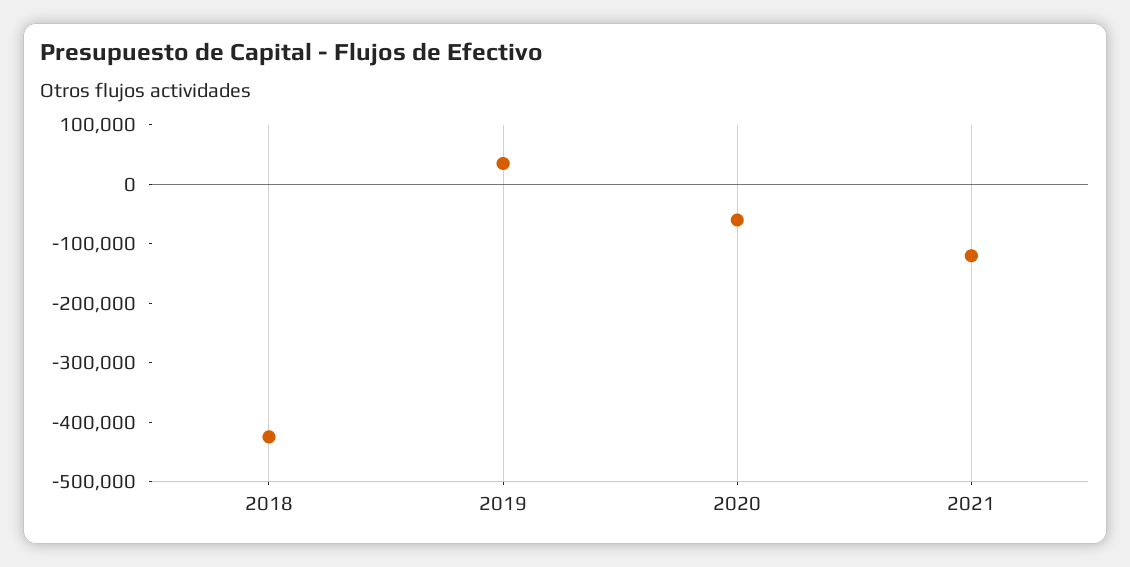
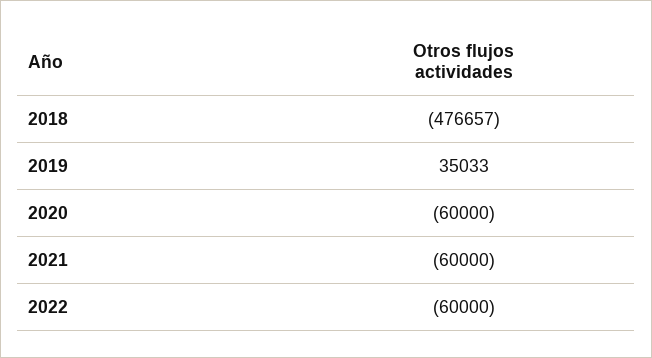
2018: -420000 -> -476657
2021: -120000 -> -60000
2022: none -> -60000

